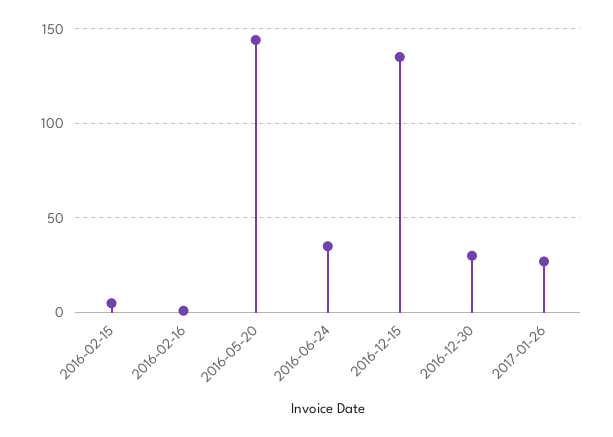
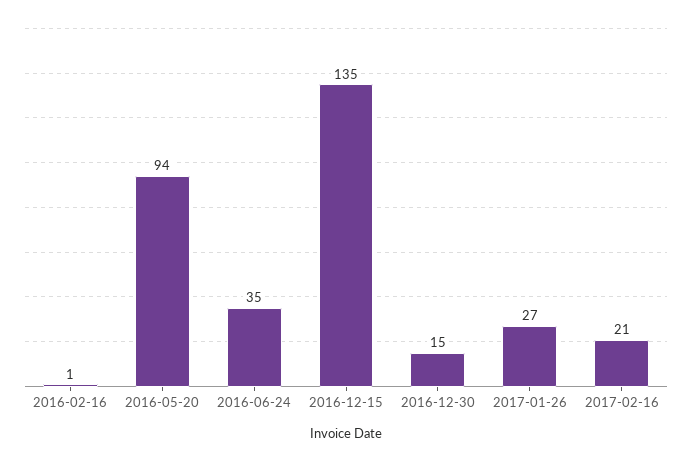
2016-02-15: 5 -> none
2016-05-20: 145 -> 94
2016-12-30: 30 -> 15
2017-02-16: none -> 21

